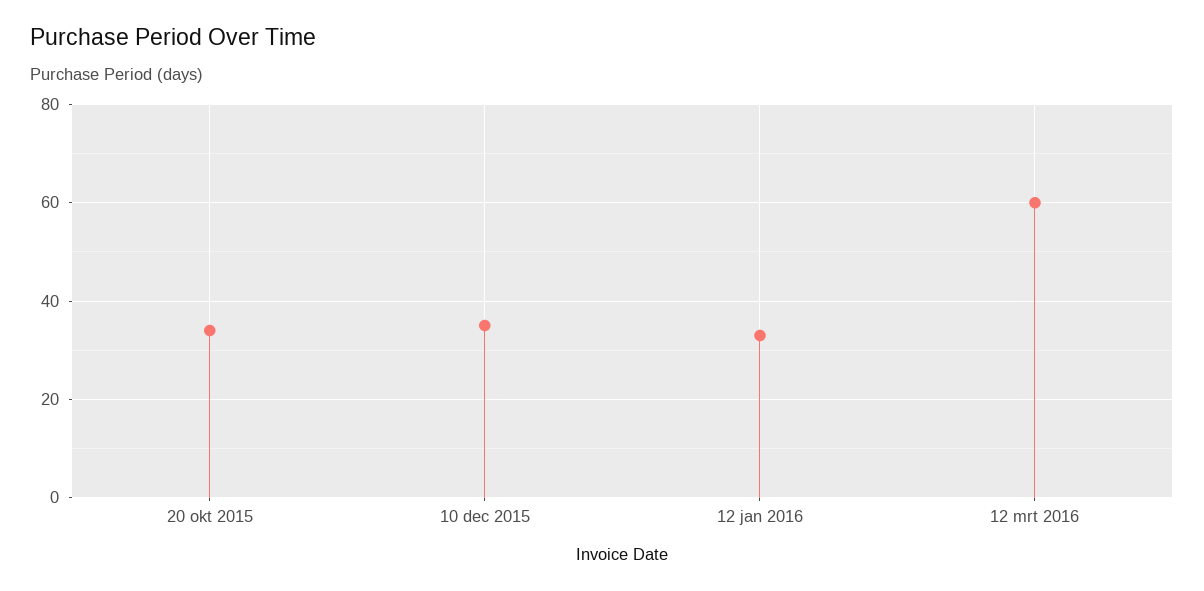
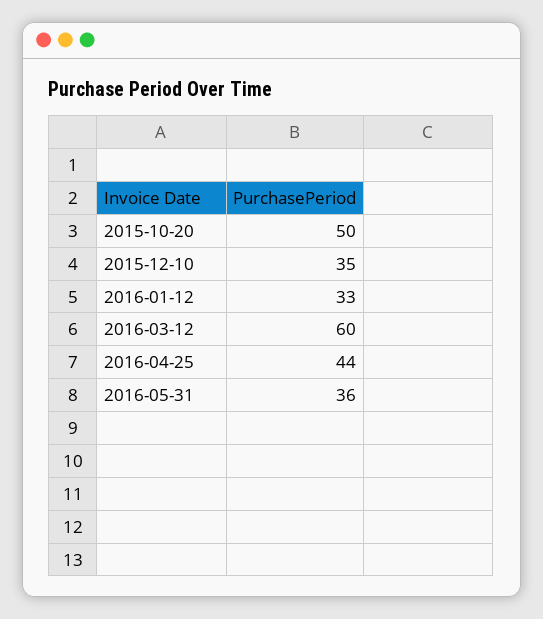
20 okt 2015: 35 -> 50
2016-04-25: none -> 44
2016-05-31: none -> 36

